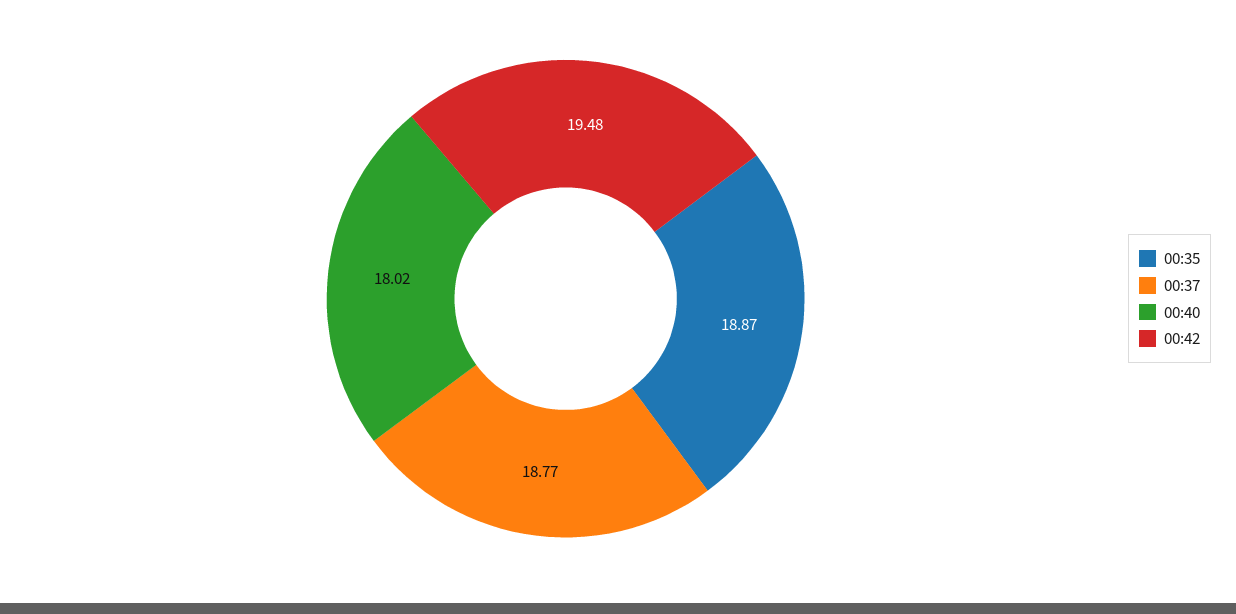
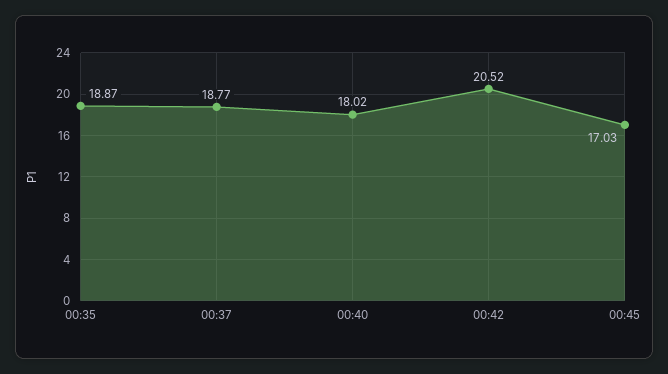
00:42: 19.48 -> 20.52
00:45: none -> 17.03

